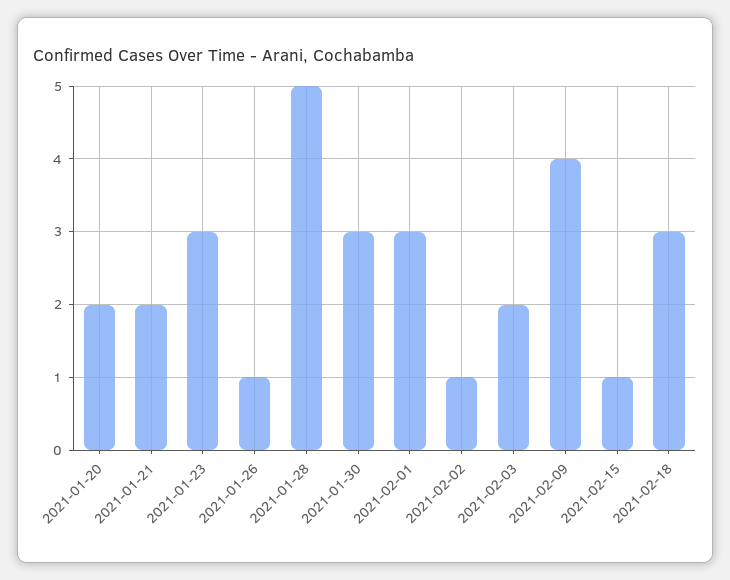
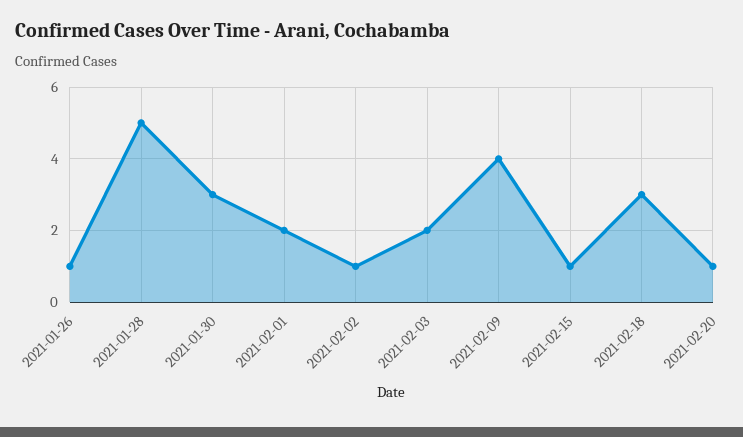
2021-01-20: 2 -> none
2021-01-21: 2 -> none
2021-01-23: 3 -> none
2021-02-01: 3 -> 2
2021-02-20: none -> 1

